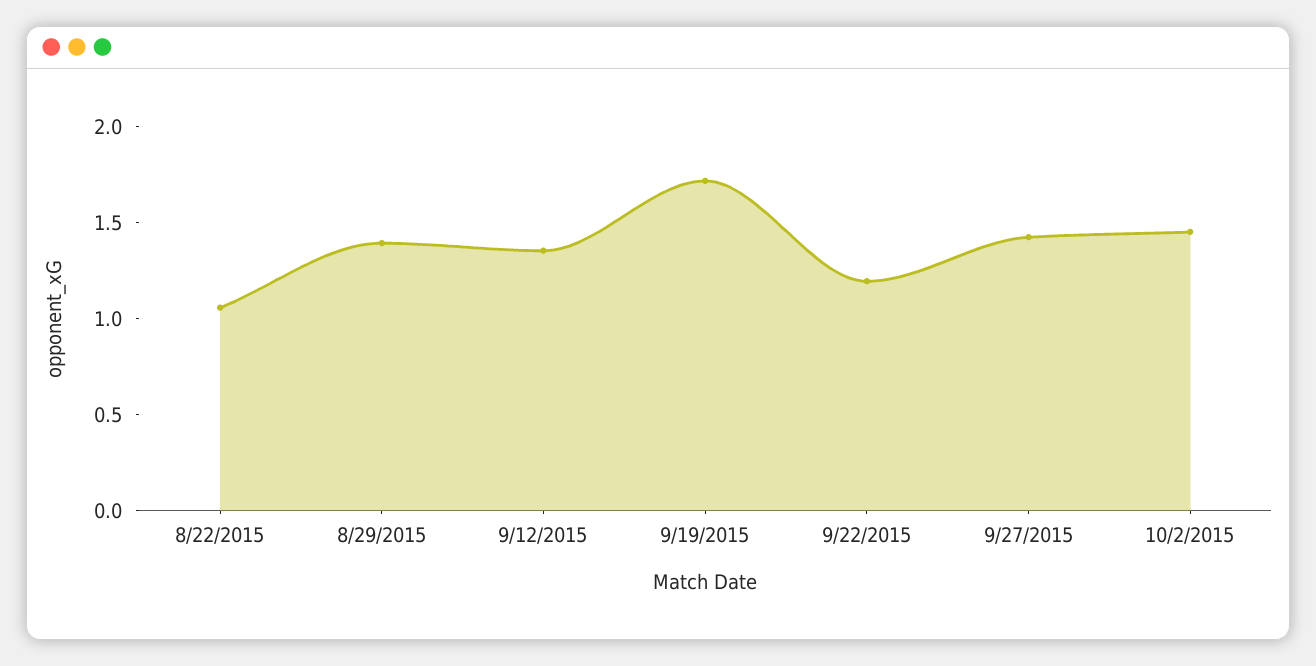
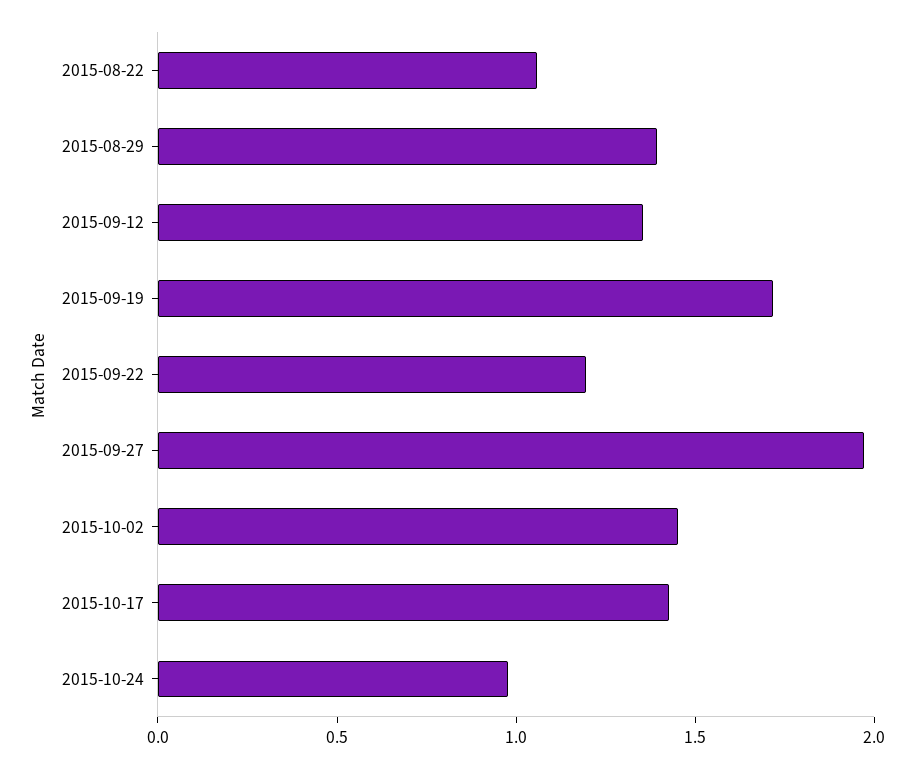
9/27/2015: 1.4 -> 2
2015-10-17: none -> 1.4
2015-10-24: none -> 1

